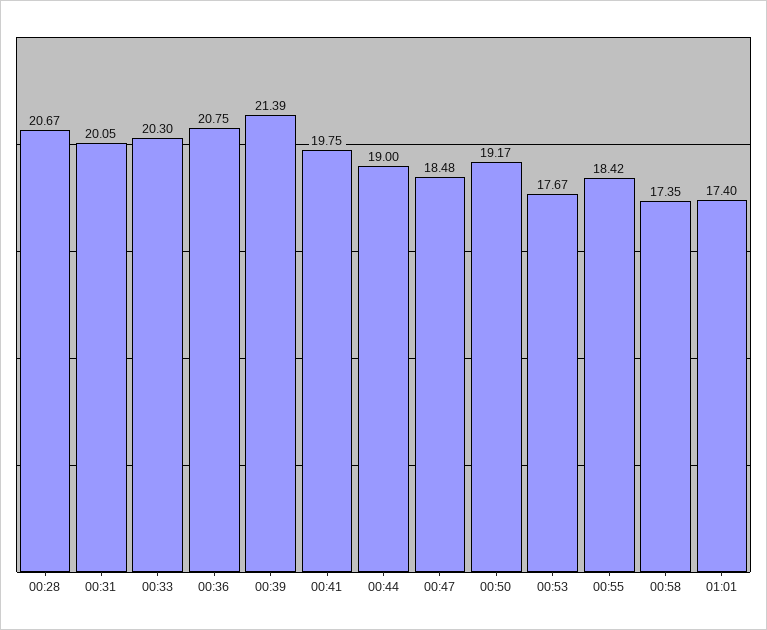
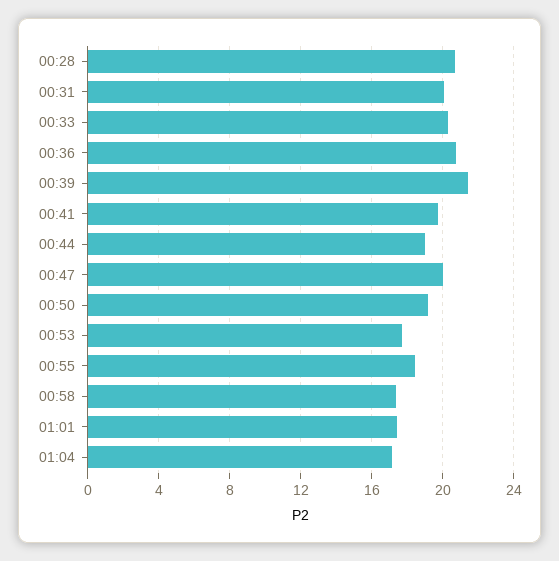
00:47: 18.48 -> 20
01:04: none -> 17

